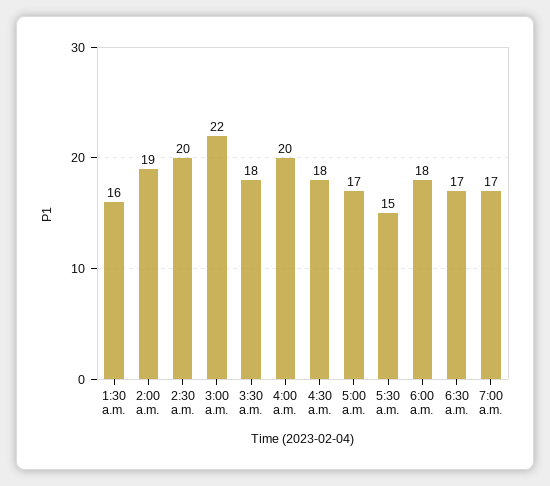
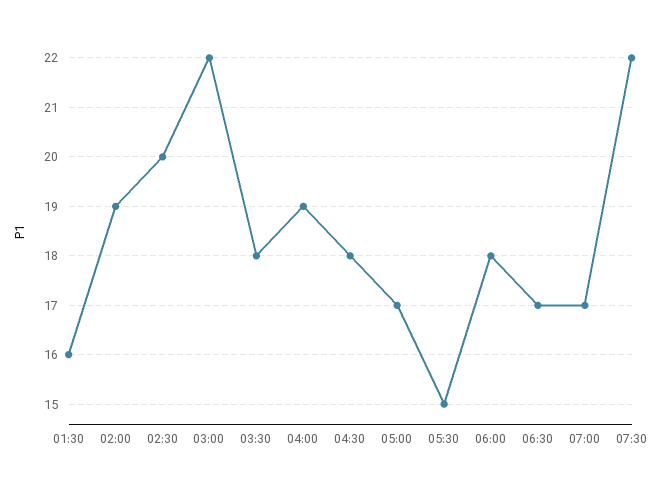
4:00 a.m.: 20 -> 19
07:30: none -> 22

